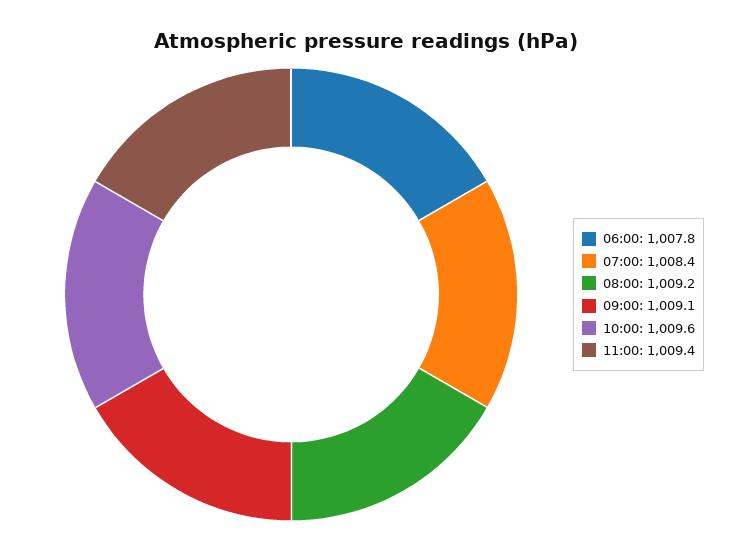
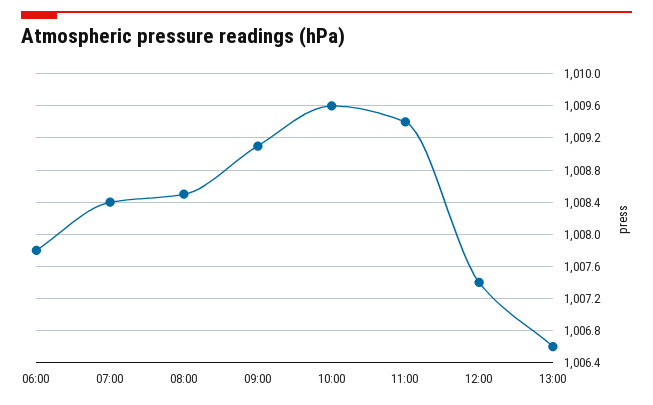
08:00: 1009.2 -> 1008.5
12:00: none -> 1007.4
13:00: none -> 1006.6

